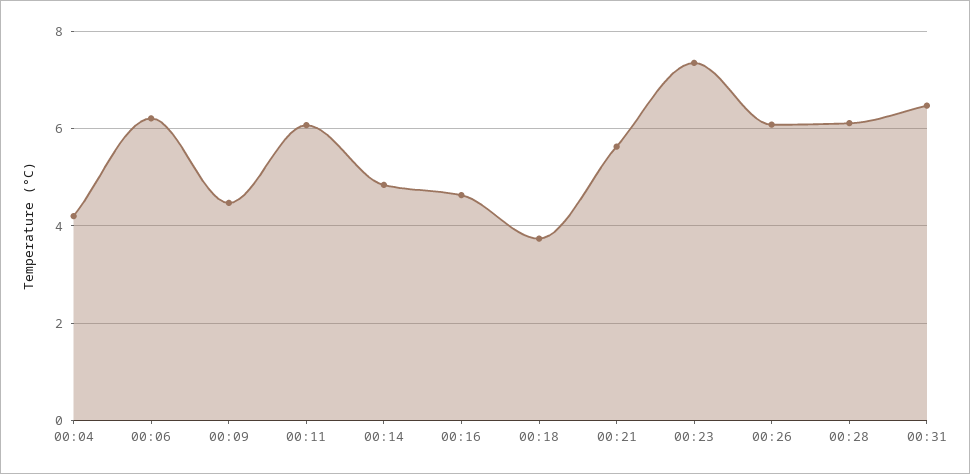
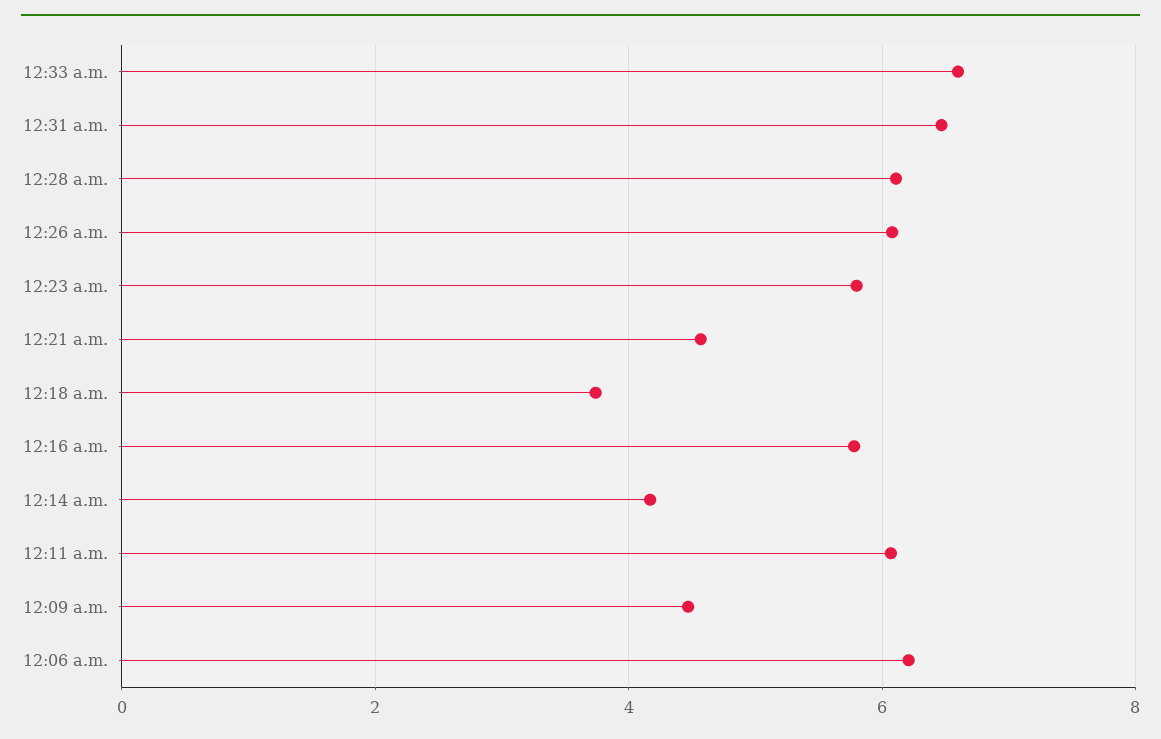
00:04: 4.2 -> none
00:14: 4.8 -> 4.2
00:16: 4.6 -> 5.8
00:21: 5.6 -> 4.6
00:23: 7.4 -> 5.8
12:33 a.m.: none -> 6.6

